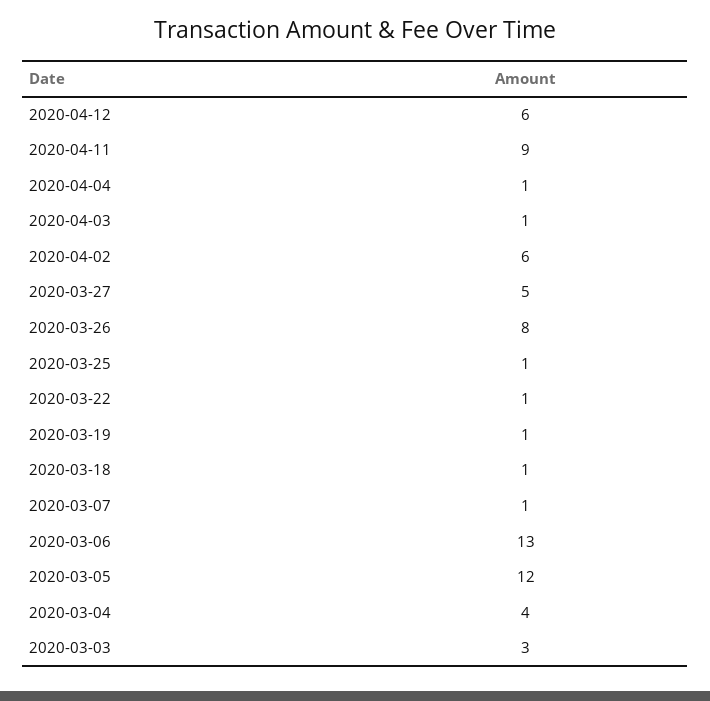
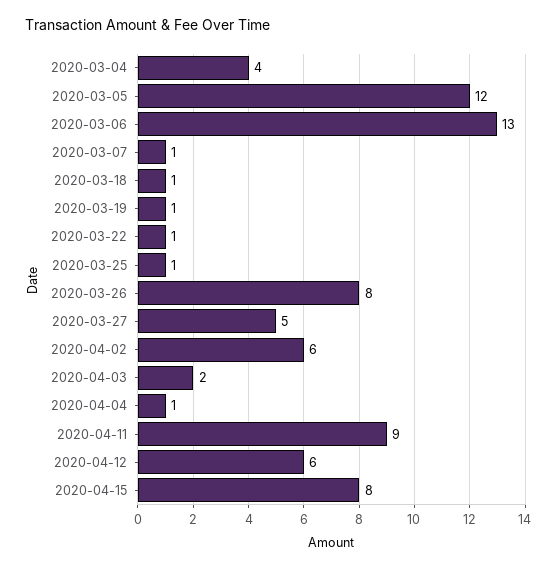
2020-04-03: 1 -> 2
2020-03-03: 3 -> none
2020-04-15: none -> 8

